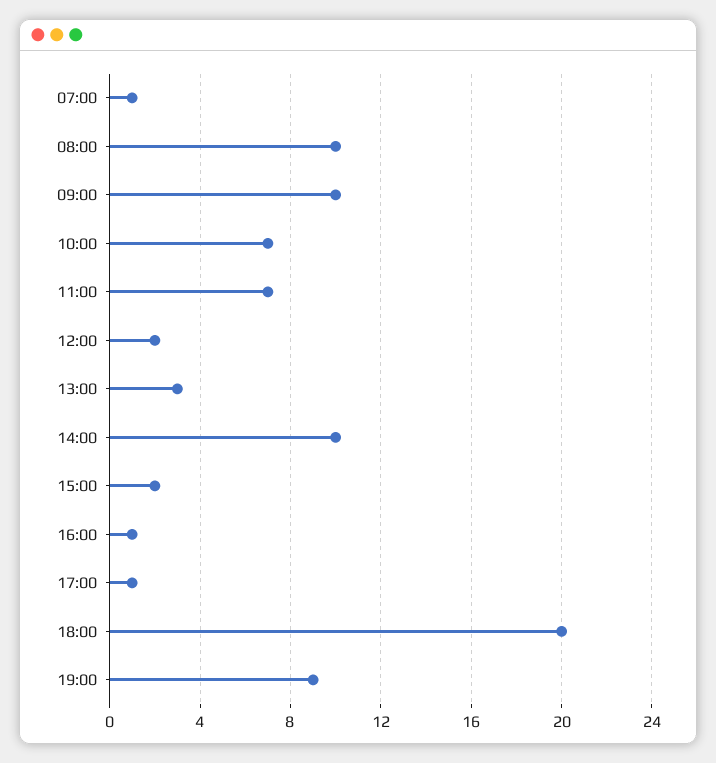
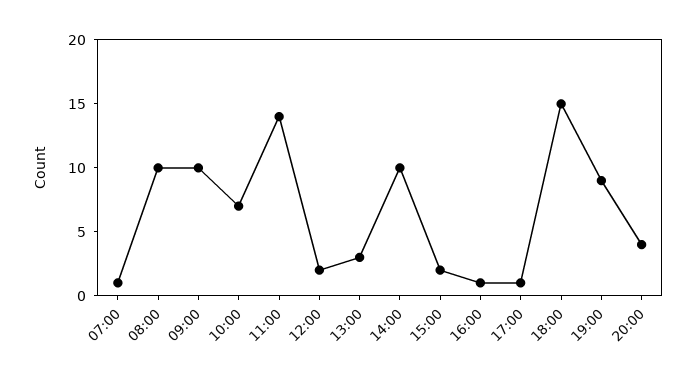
11:00: 7 -> 14
18:00: 20 -> 15
20:00: none -> 4

